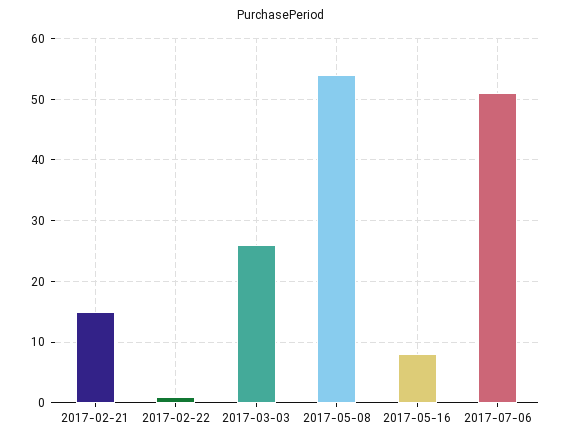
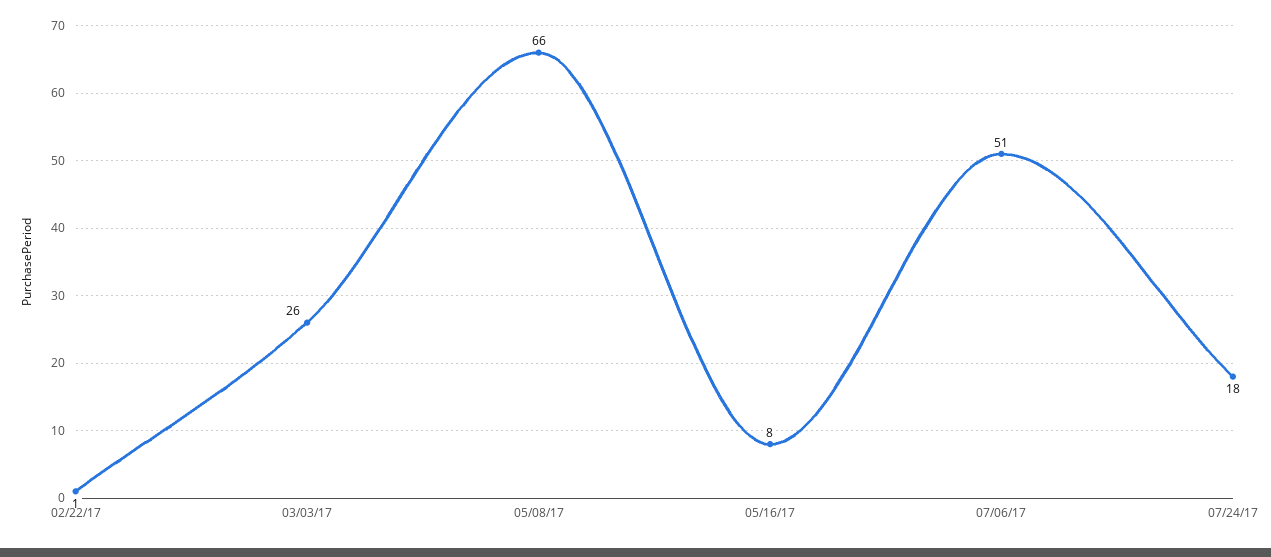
2017-02-21: 15 -> none
2017-05-08: 54 -> 66
07/24/17: none -> 18

